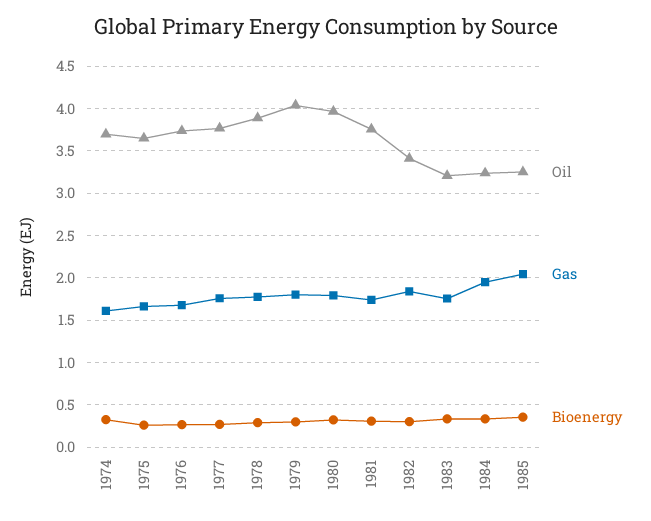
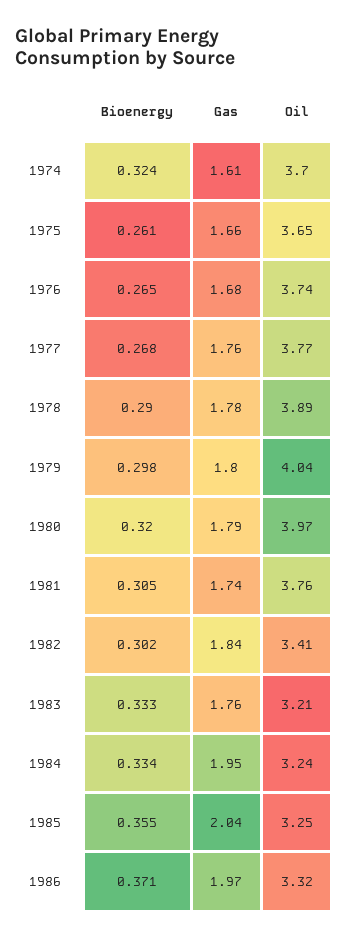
Bioenergy, 1986: none -> 0.371
Gas, 1986: none -> 1.97
Oil, 1986: none -> 3.32

